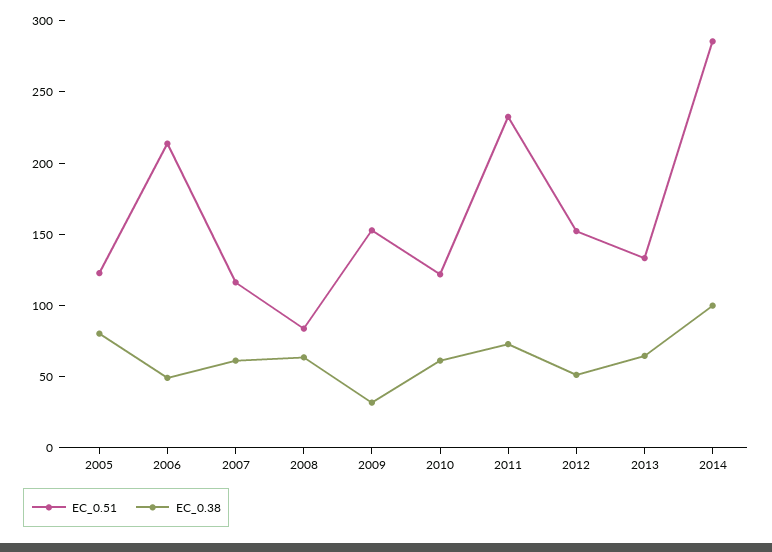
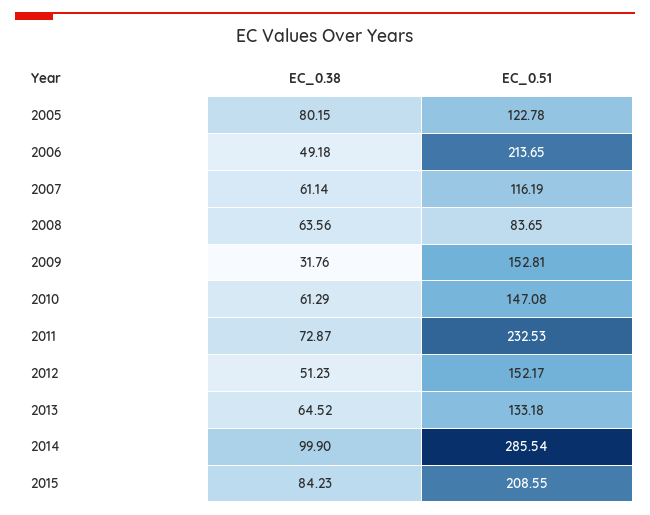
EC_0.51, 2010: 120 -> 147.08
EC_0.38, 2015: none -> 84.23
EC_0.51, 2015: none -> 208.55

